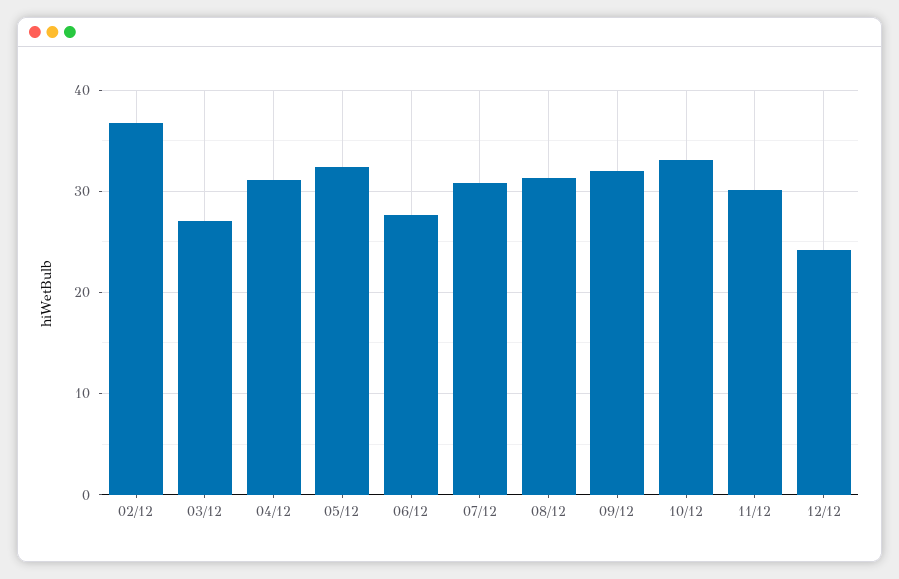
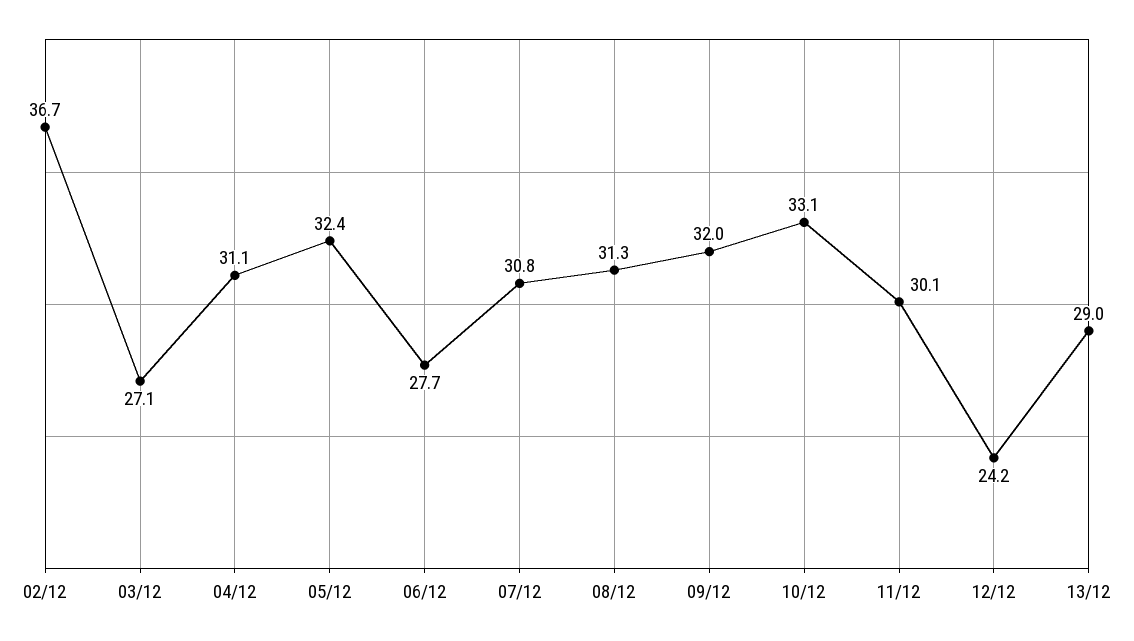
13/12: none -> 29

